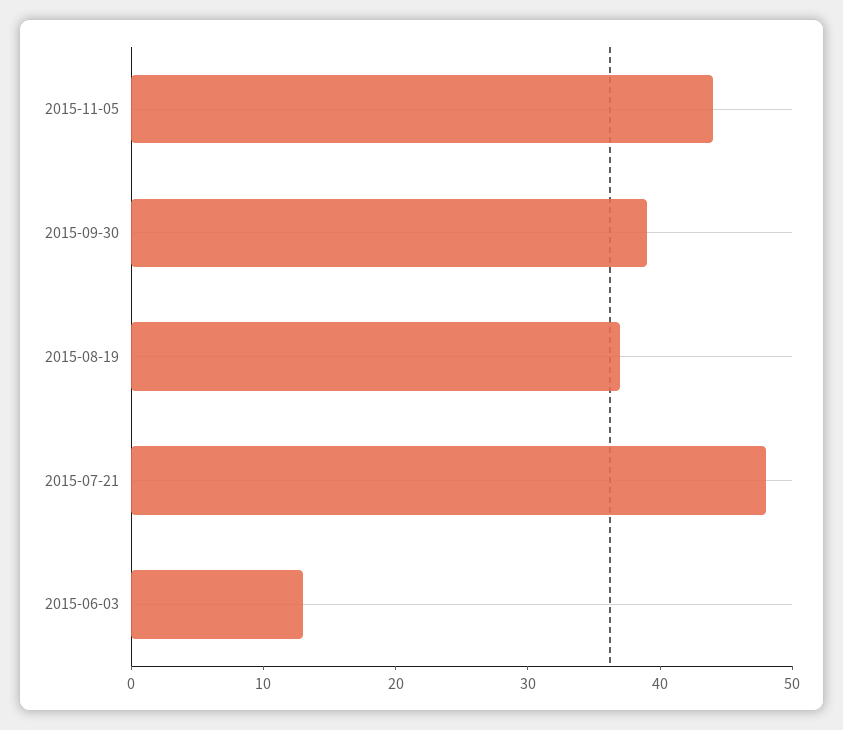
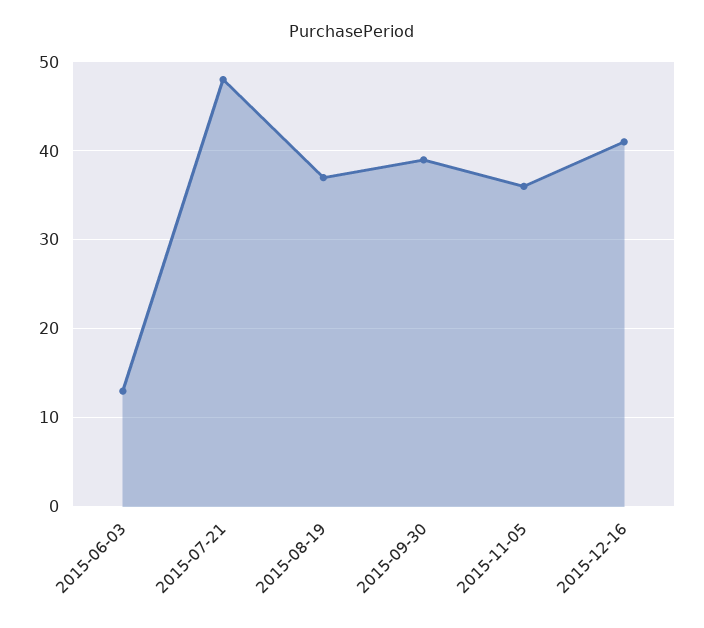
2015-11-05: 44 -> 36
2015-12-16: none -> 41

